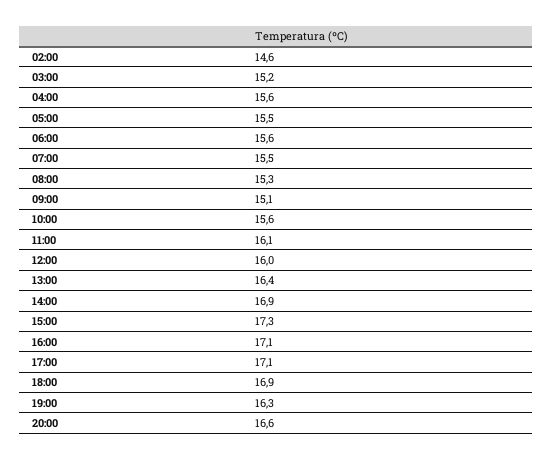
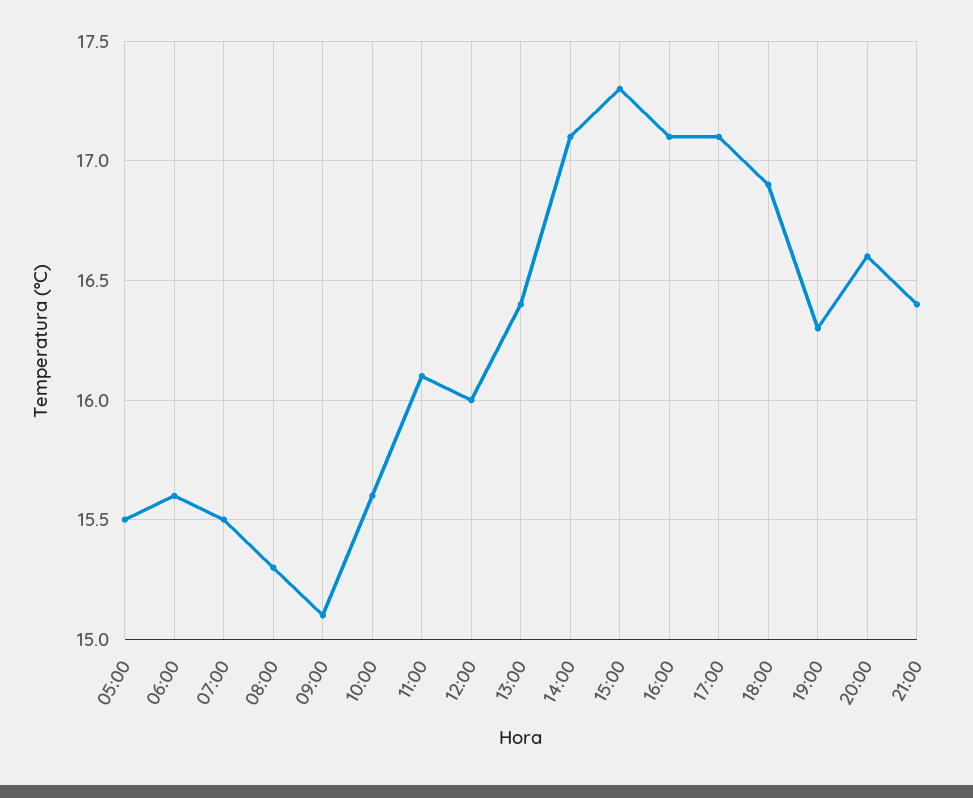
02:00: 14.6 -> none
03:00: 15.2 -> none
04:00: 15.6 -> none
14:00: 16.9 -> 17.1
21:00: none -> 16.4

